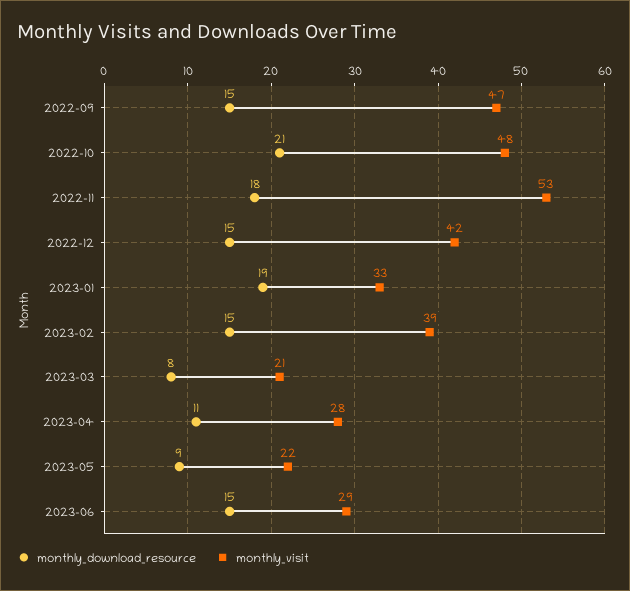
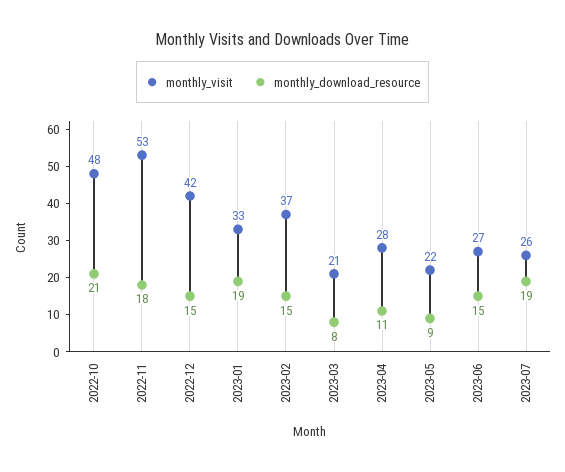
monthly_download_resource, 2022-09: 15 -> none
monthly_visit, 2022-09: 47 -> none
monthly_visit, 2023-02: 39 -> 37
monthly_visit, 2023-06: 29 -> 27
monthly_visit, 2023-07: none -> 26
monthly_download_resource, 2023-07: none -> 19

